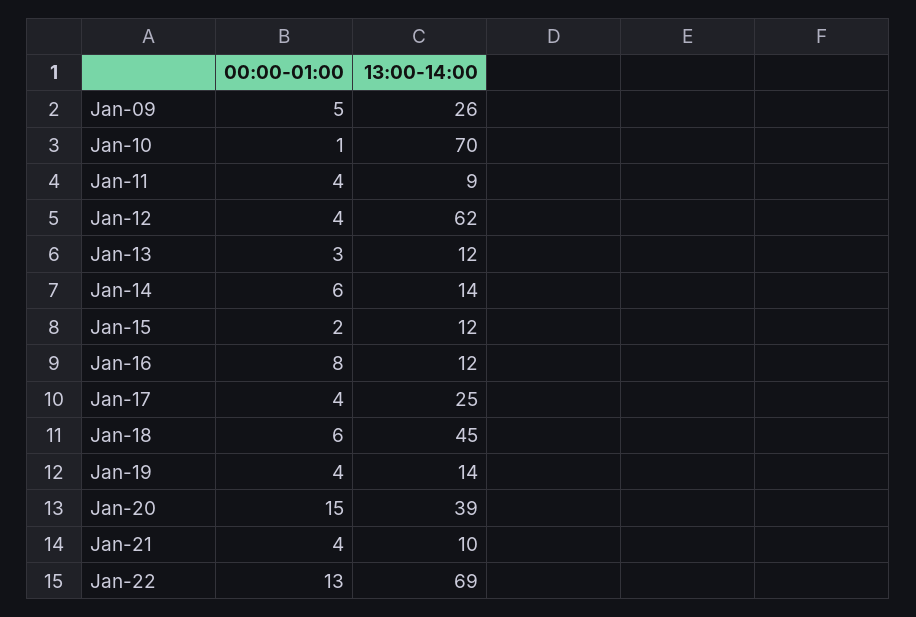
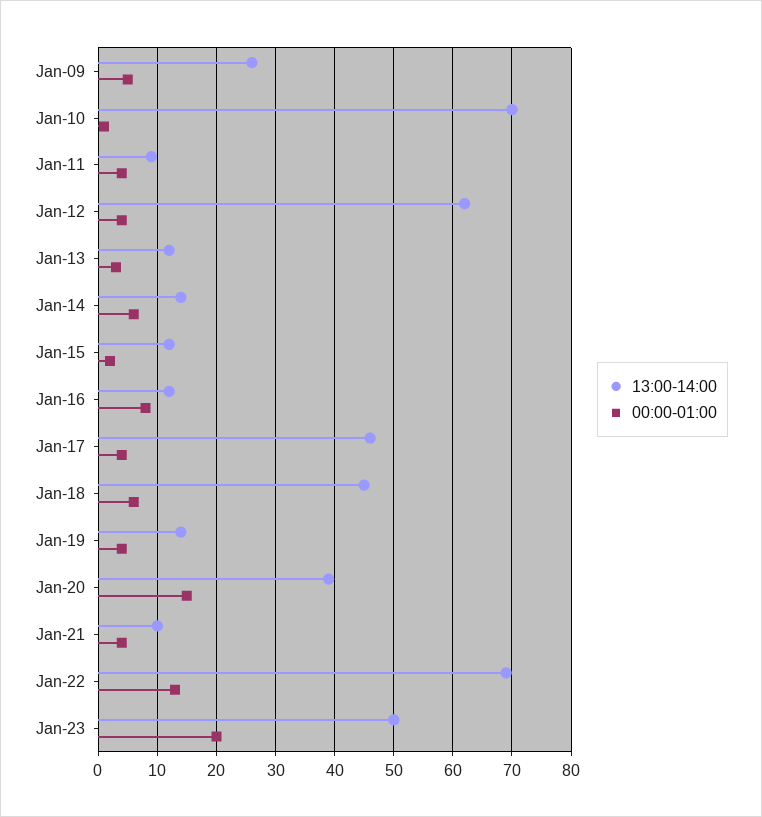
13:00-14:00, Jan-17: 25 -> 45
13:00-14:00, Jan-23: none -> 50
00:00-01:00, Jan-23: none -> 20

